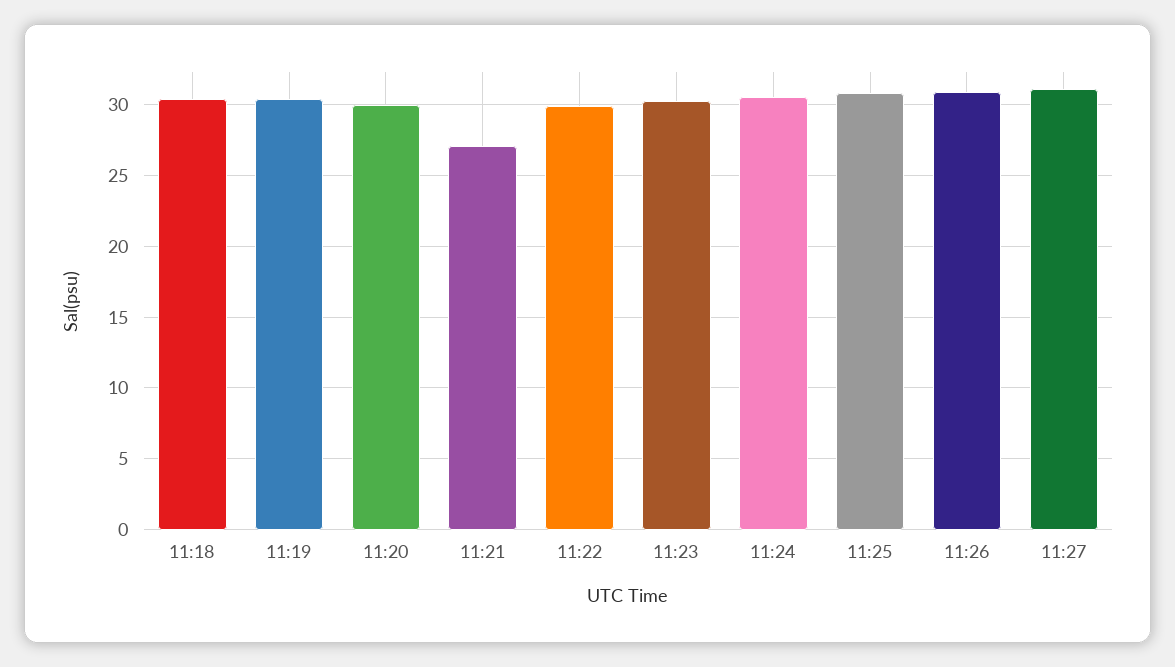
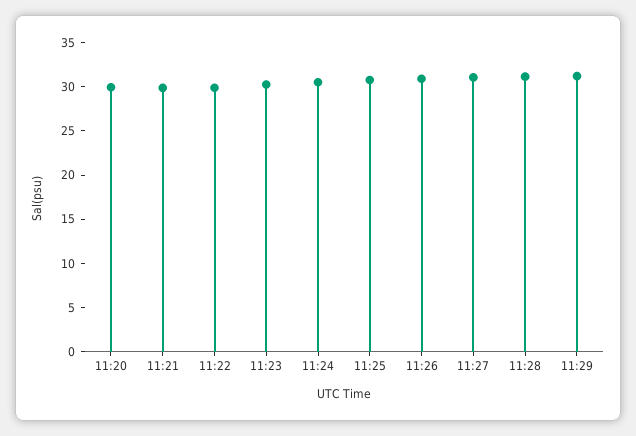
11:18: 30.5 -> none
11:19: 30.5 -> none
11:21: 27 -> 30
11:28: none -> 31
11:29: none -> 31

